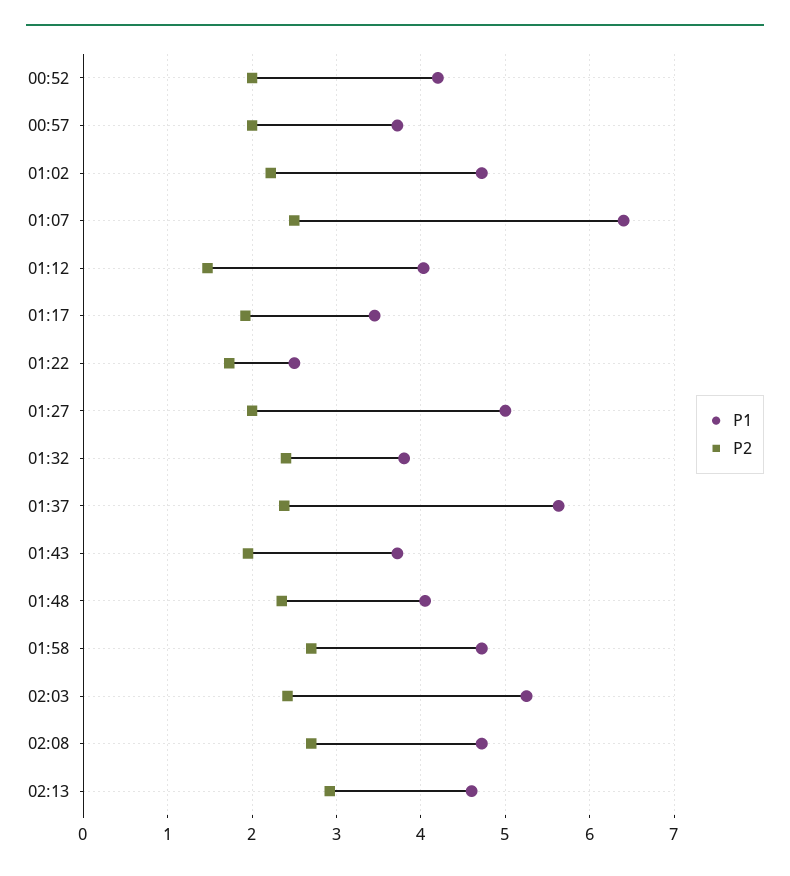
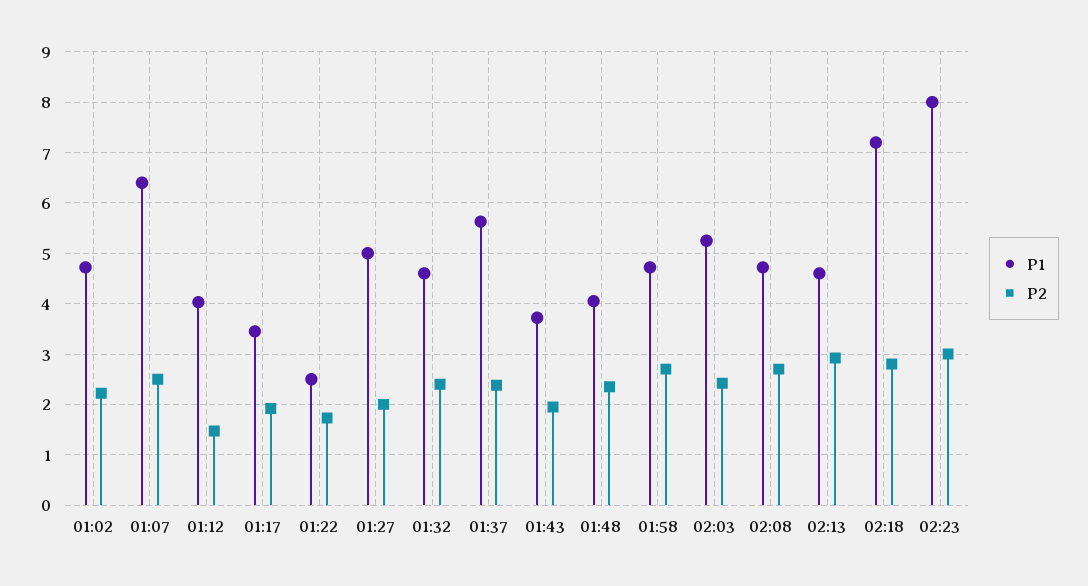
P1, 00:52: 4.2 -> none
P2, 00:52: 2 -> none
P1, 00:57: 3.7 -> none
P2, 00:57: 2 -> none
P1, 01:32: 3.8 -> 4.6
P1, 02:18: none -> 7.2
P2, 02:18: none -> 2.8
P1, 02:23: none -> 8
P2, 02:23: none -> 3

